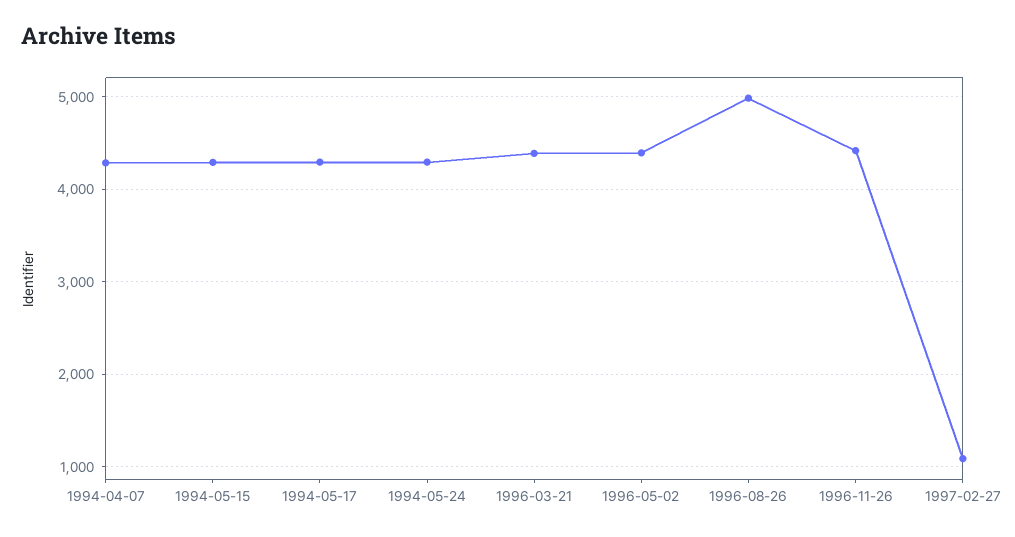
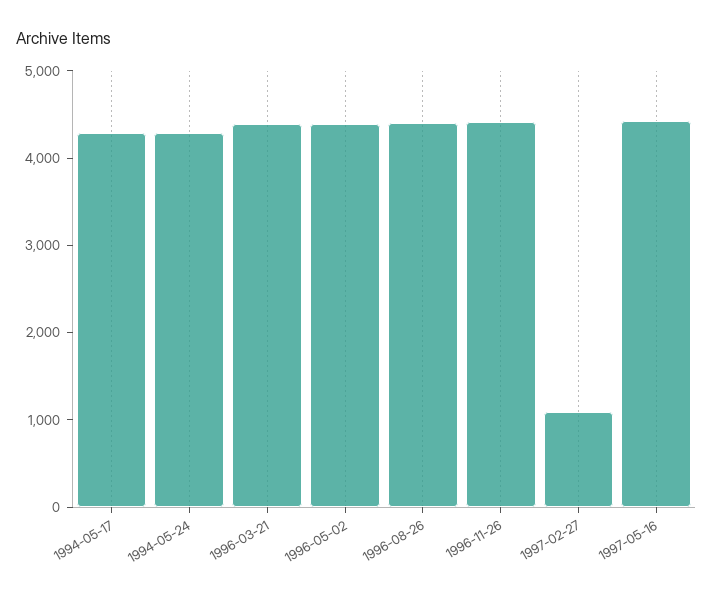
1994-04-07: 4300 -> none
1994-05-15: 4300 -> none
1996-08-26: 5000 -> 4400
1997-05-16: none -> 4400

